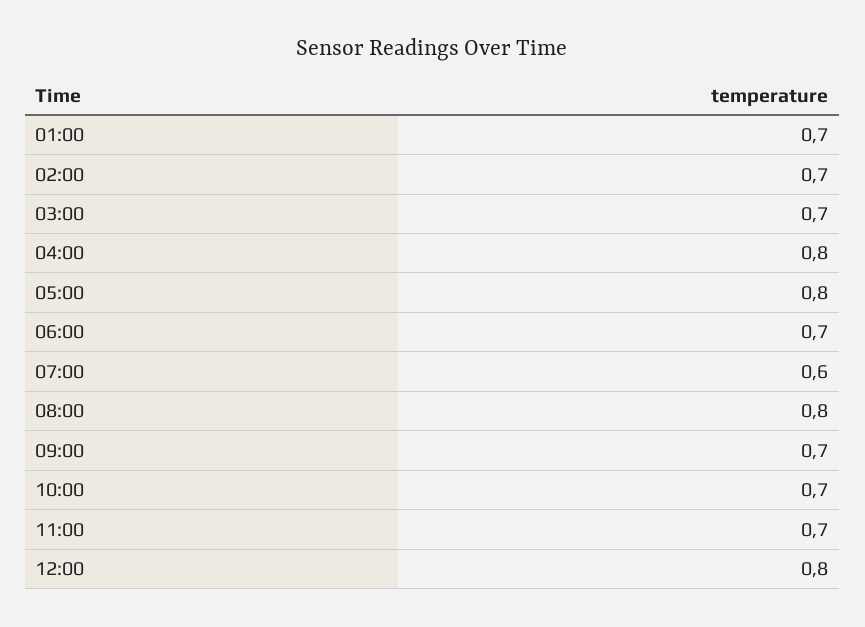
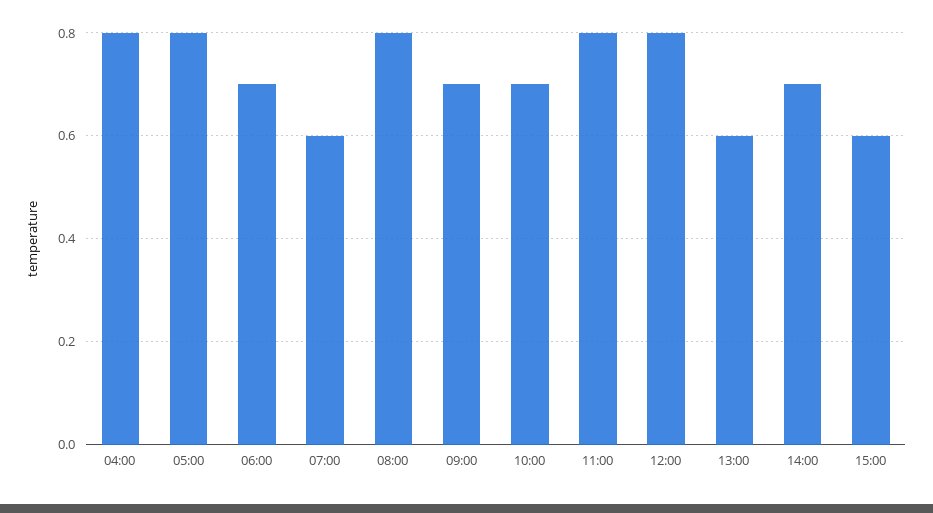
01:00: 0.7 -> none
02:00: 0.7 -> none
03:00: 0.7 -> none
11:00: 0.7 -> 0.8
13:00: none -> 0.6
14:00: none -> 0.7
15:00: none -> 0.6

